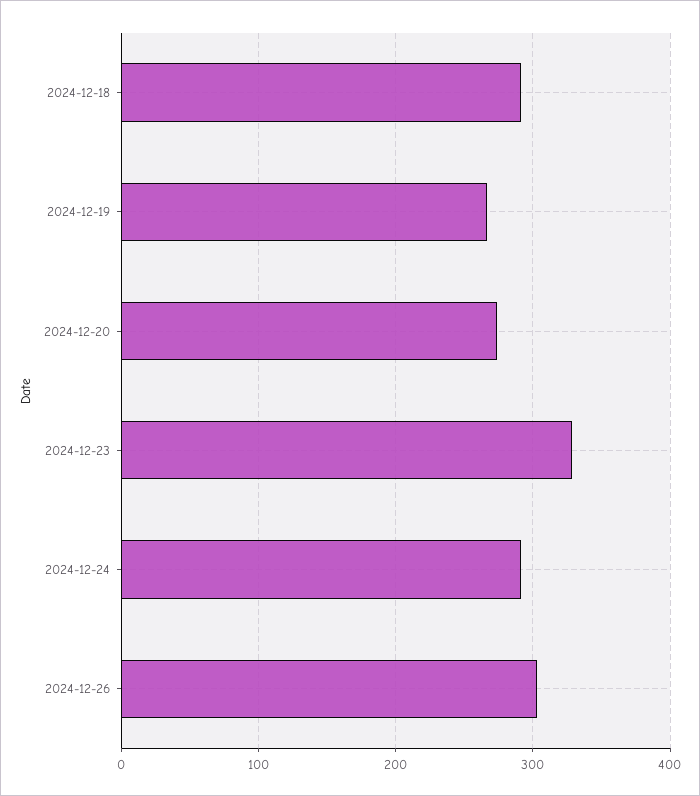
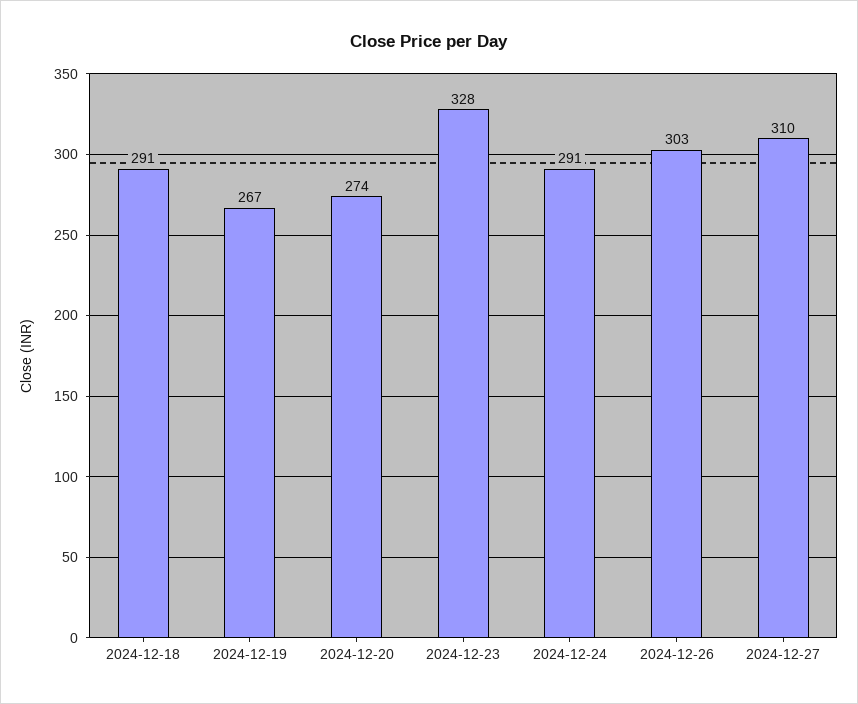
2024-12-27: none -> 310

